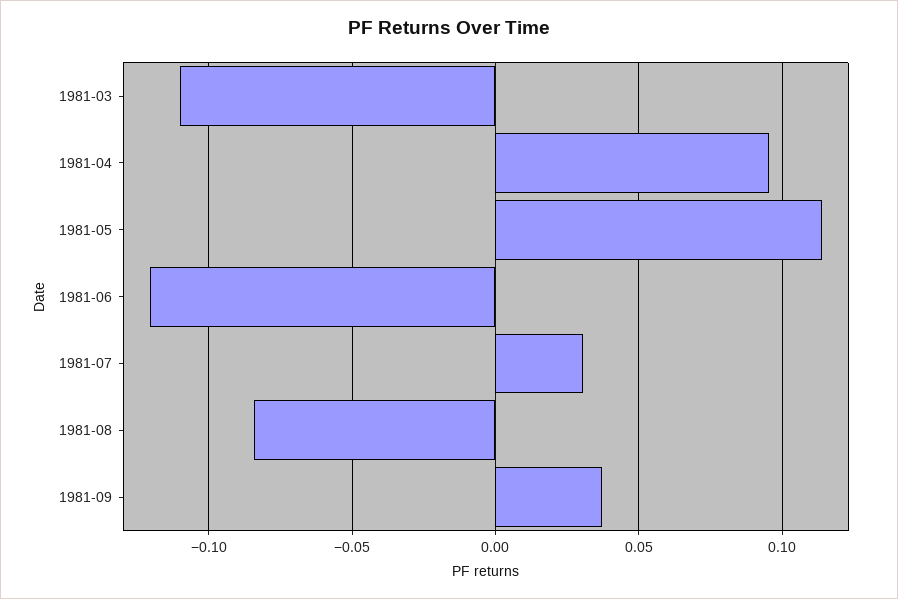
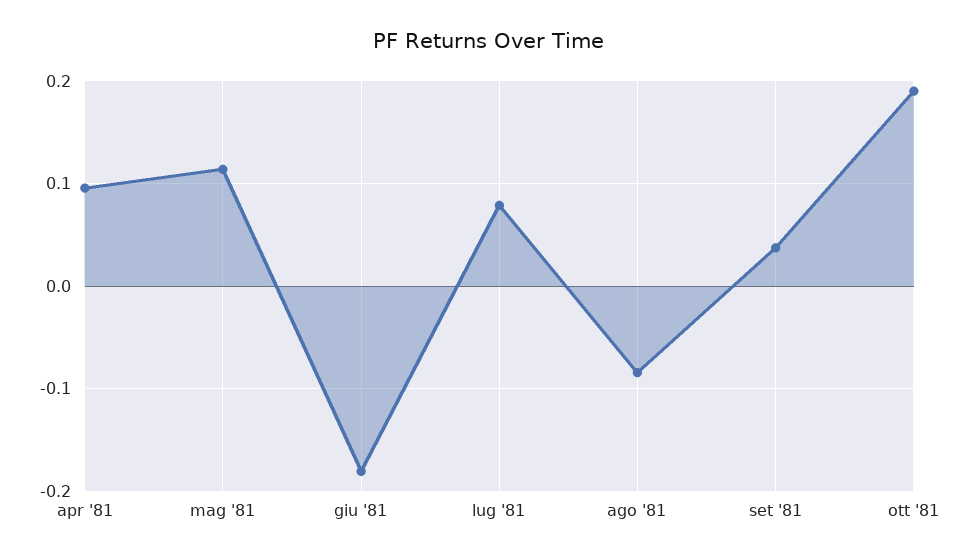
1981-03: -0.11 -> none
1981-06: -0.12 -> -0.18
1981-07: 0.03 -> 0.08
ott '81: none -> 0.19

